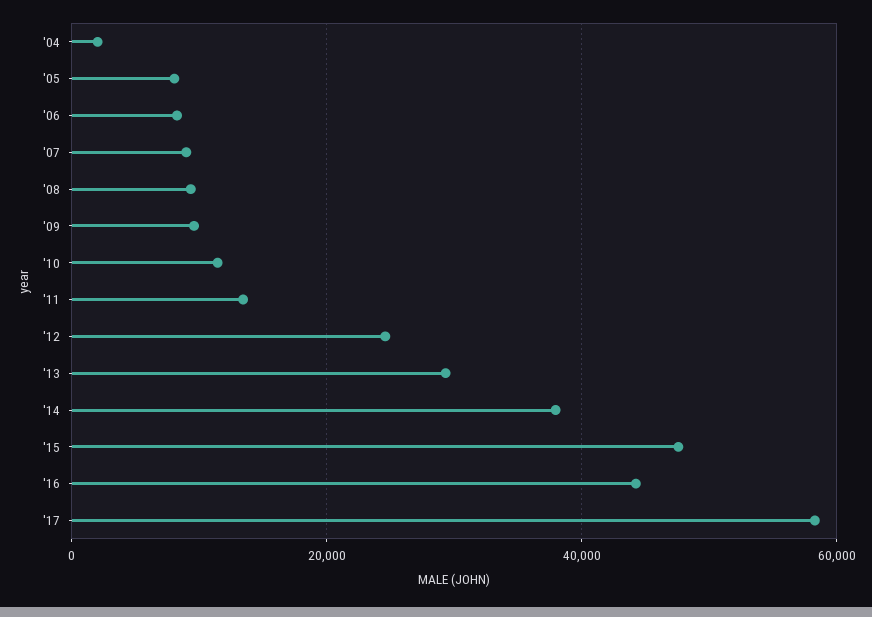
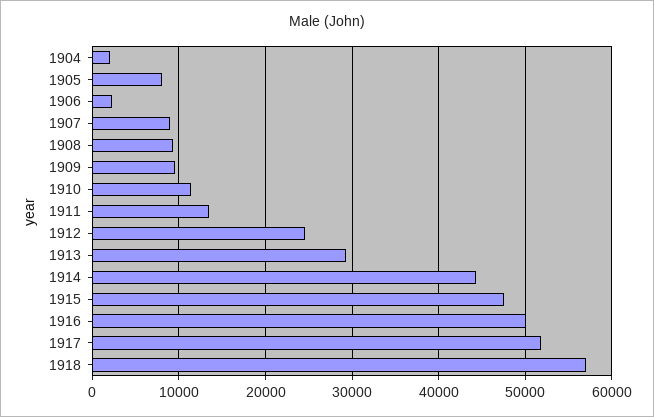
'06: 8000 -> 2000
'14: 38000 -> 44000
'16: 44000 -> 50000
'17: 58000 -> 52000
1918: none -> 57000

